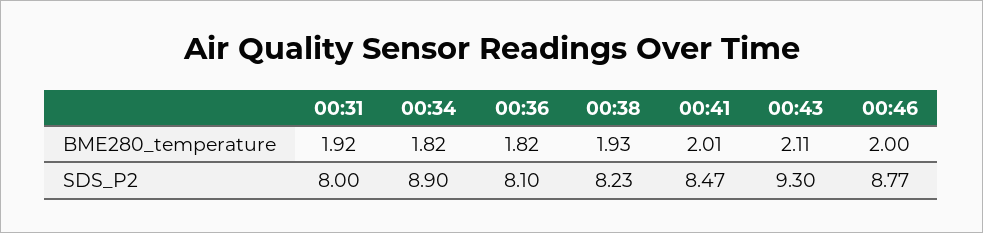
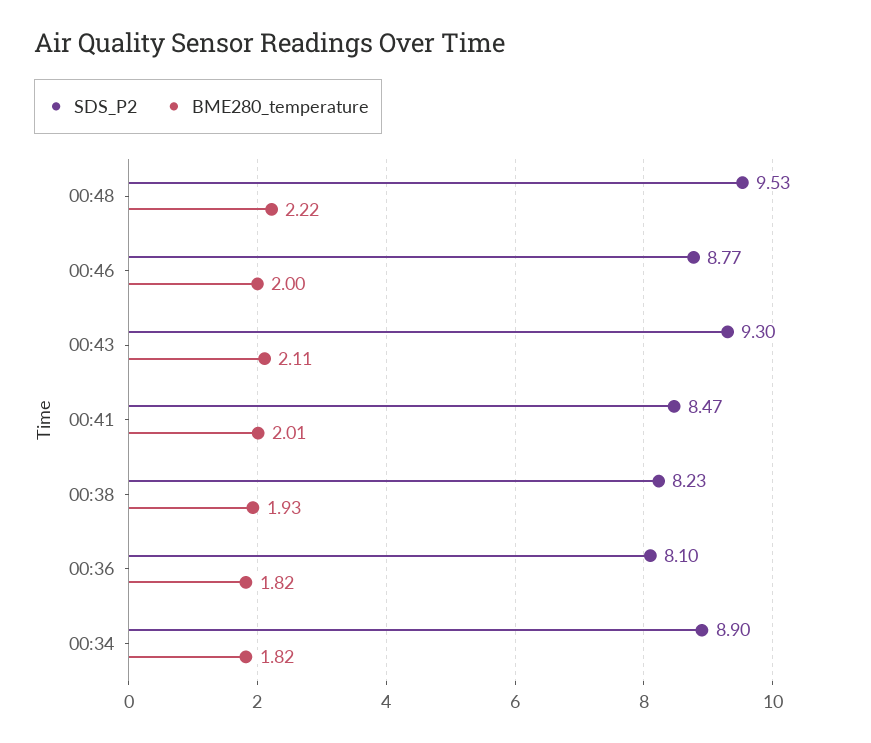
BME280_temperature, 00:31: 1.92 -> none
SDS_P2, 00:31: 8 -> none
SDS_P2, 00:48: none -> 9.53
BME280_temperature, 00:48: none -> 2.22

